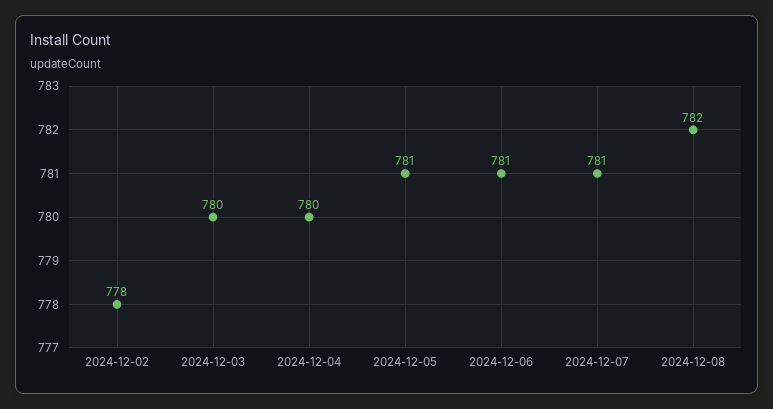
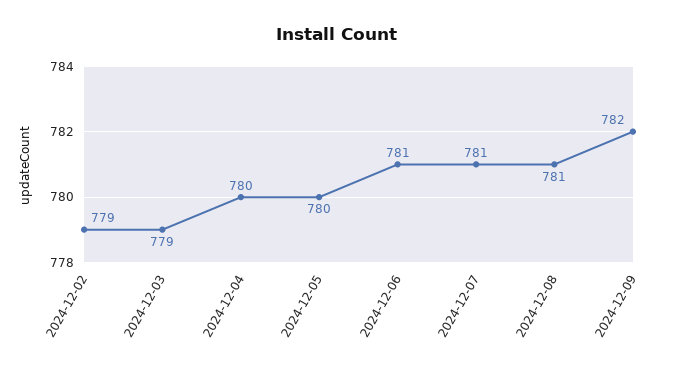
2024-12-02: 778 -> 779
2024-12-03: 780 -> 779
2024-12-05: 781 -> 780
2024-12-08: 782 -> 781
2024-12-09: none -> 782

